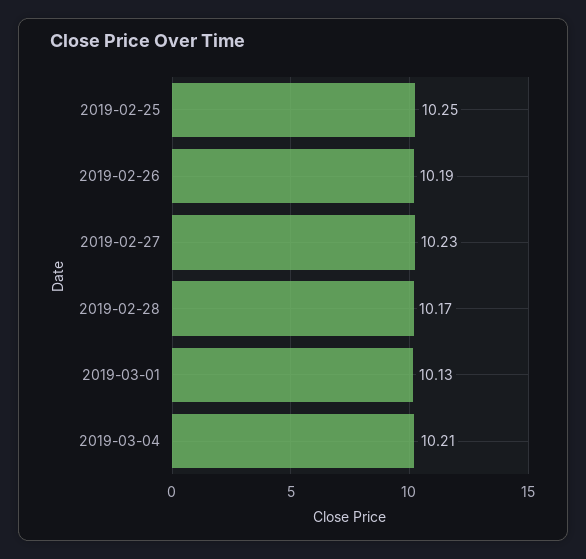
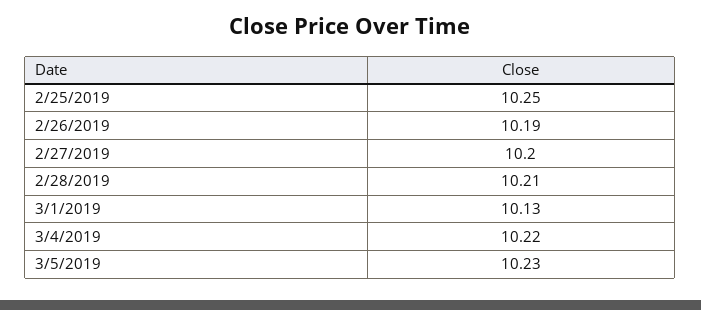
2019-02-27: 10.23 -> 10.2
2019-02-28: 10.17 -> 10.21
2019-03-04: 10.21 -> 10.22
3/5/2019: none -> 10.23

